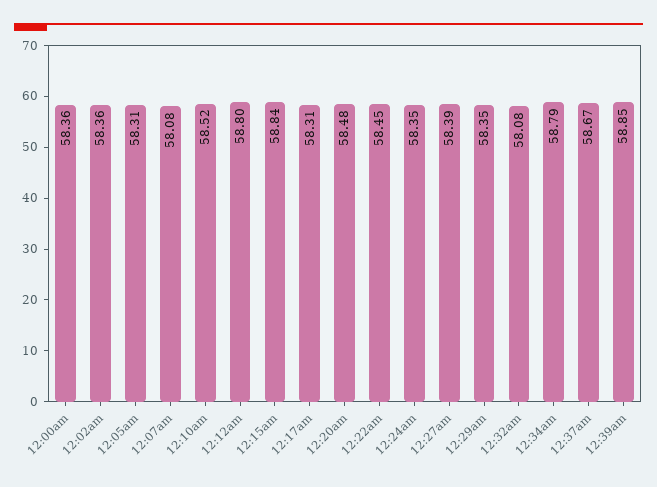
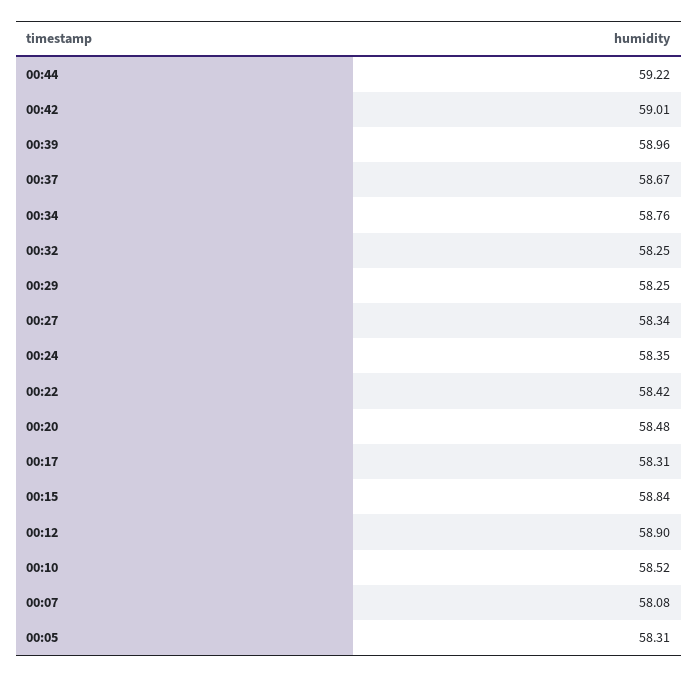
12:00am: 58.36 -> none
12:02am: 58.36 -> none
12:12am: 58.8 -> 58.9
12:22am: 58.45 -> 58.42
12:27am: 58.39 -> 58.34
12:29am: 58.35 -> 58.25
12:32am: 58.08 -> 58.25
12:34am: 58.79 -> 58.76
12:39am: 58.85 -> 58.96
00:44: none -> 59.22
00:42: none -> 59.01

